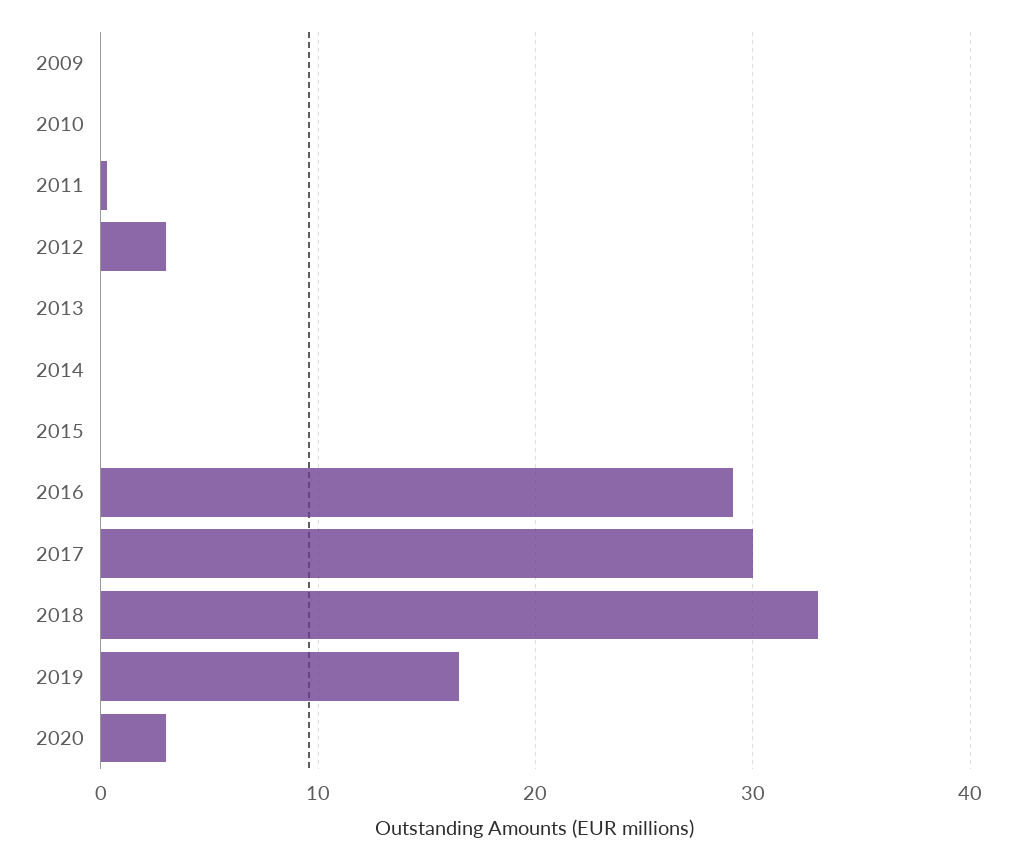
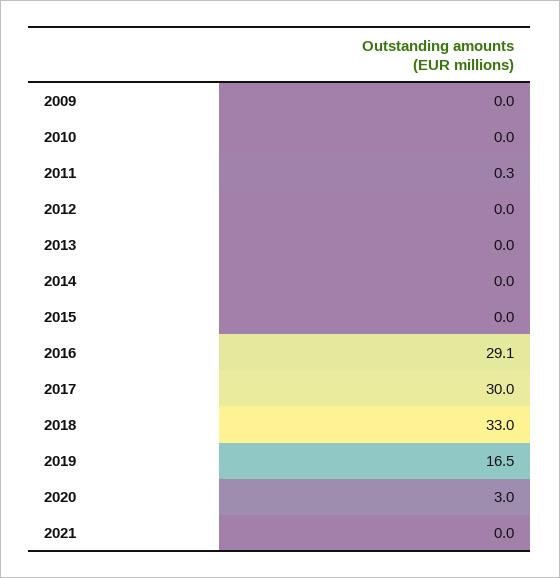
2012: 3 -> 0
2021: none -> 0

